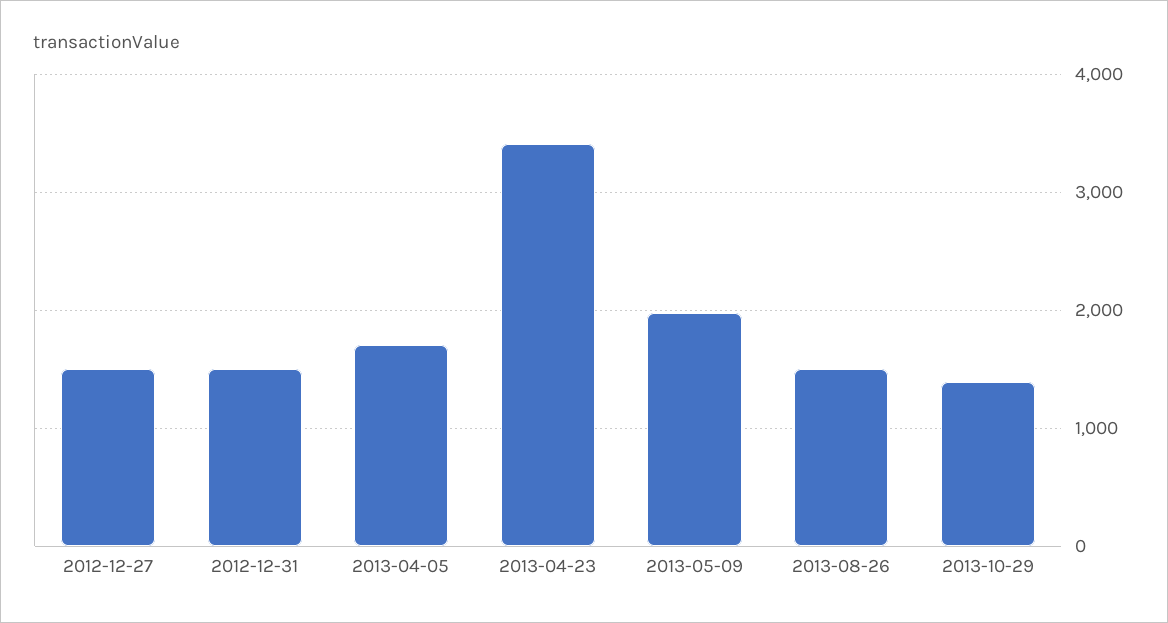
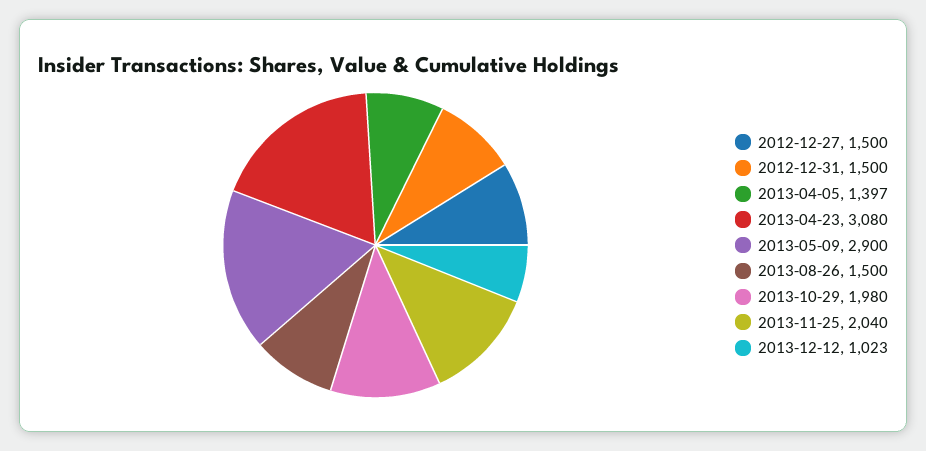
2013-04-05: 1700 -> 1397
2013-04-23: 3400 -> 3080
2013-05-09: 2000 -> 2900
2013-10-29: 1400 -> 1980
2013-11-25: none -> 2040
2013-12-12: none -> 1023

